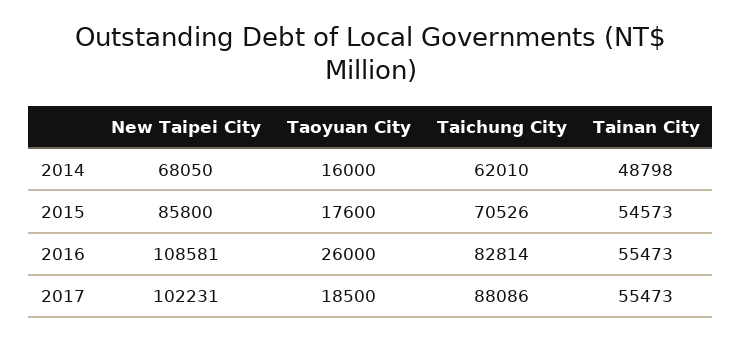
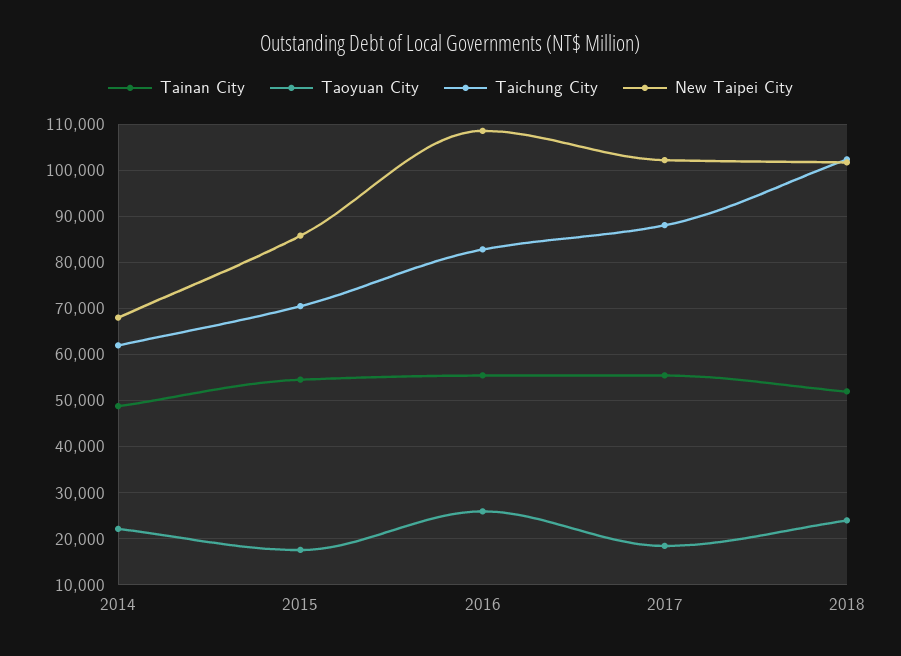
Taoyuan City, 2014: 16000 -> 22000
Tainan City, 2018: none -> 52000
Taoyuan City, 2018: none -> 24000
Taichung City, 2018: none -> 102000
New Taipei City, 2018: none -> 102000

